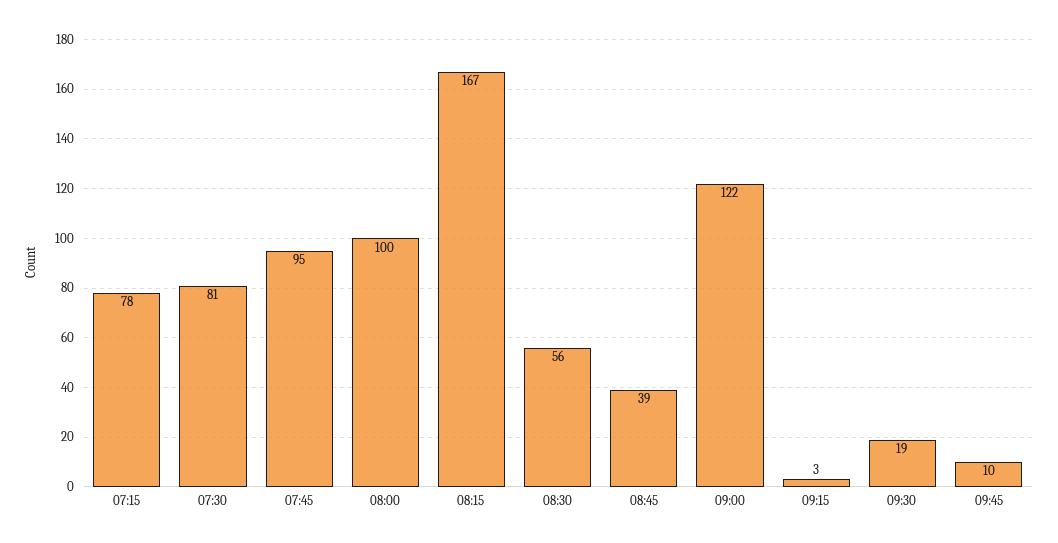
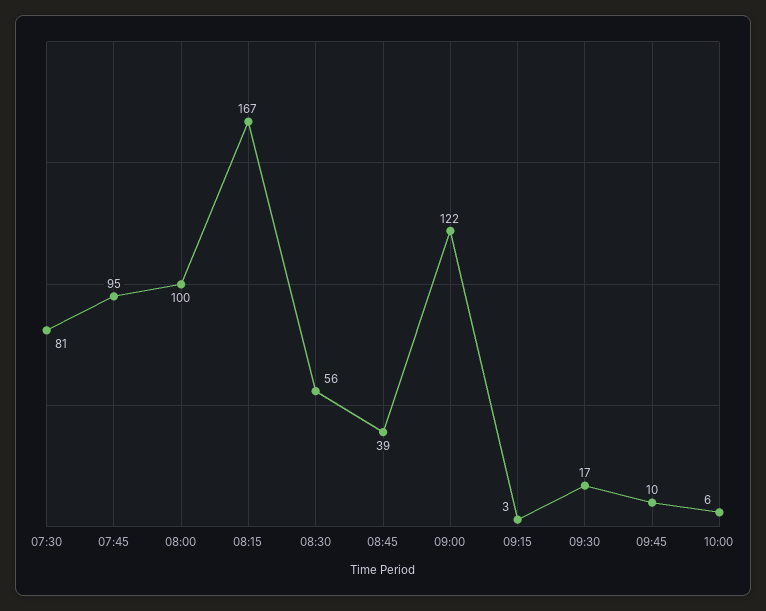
07:15: 78 -> none
09:30: 19 -> 17
10:00: none -> 6

